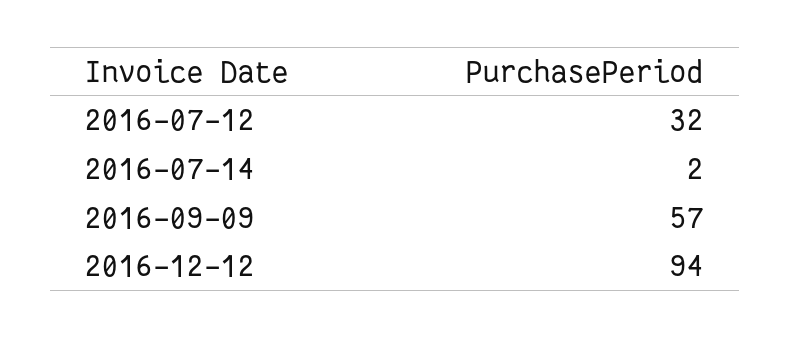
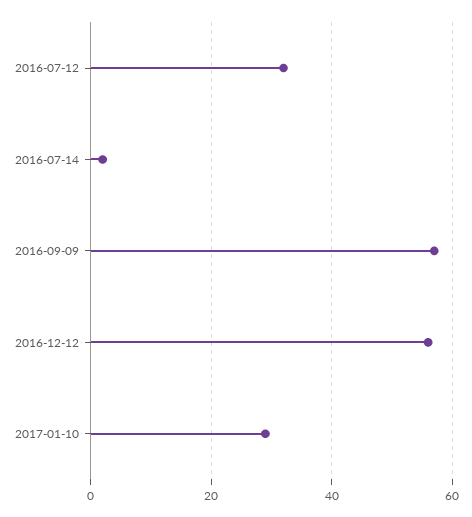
2016-12-12: 94 -> 55
2017-01-10: none -> 30

